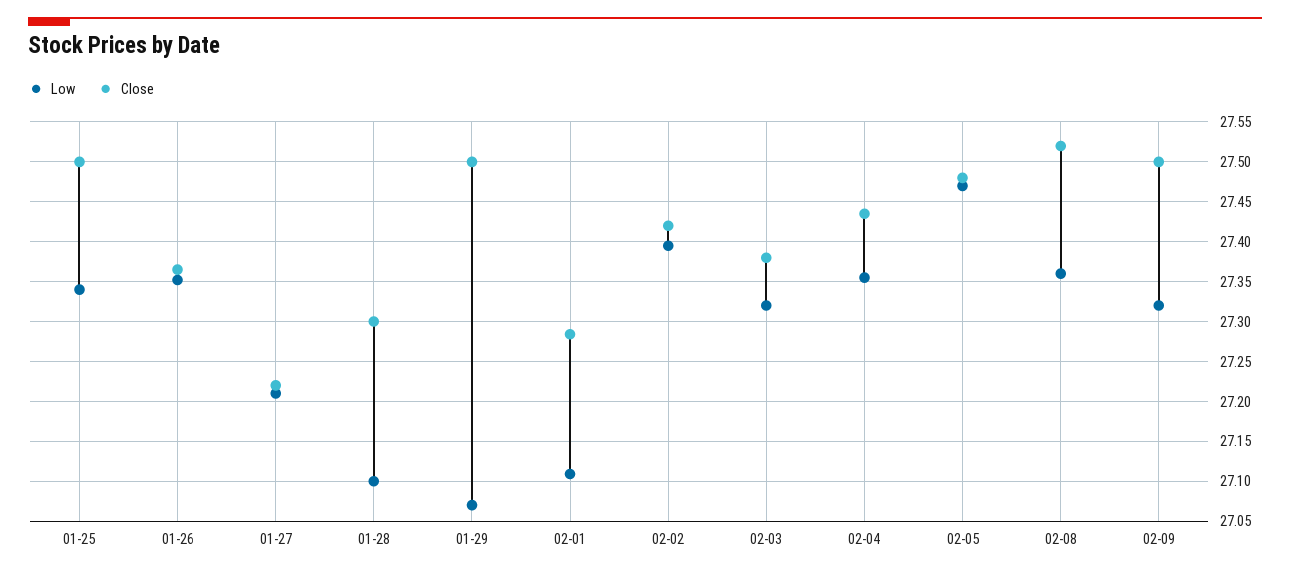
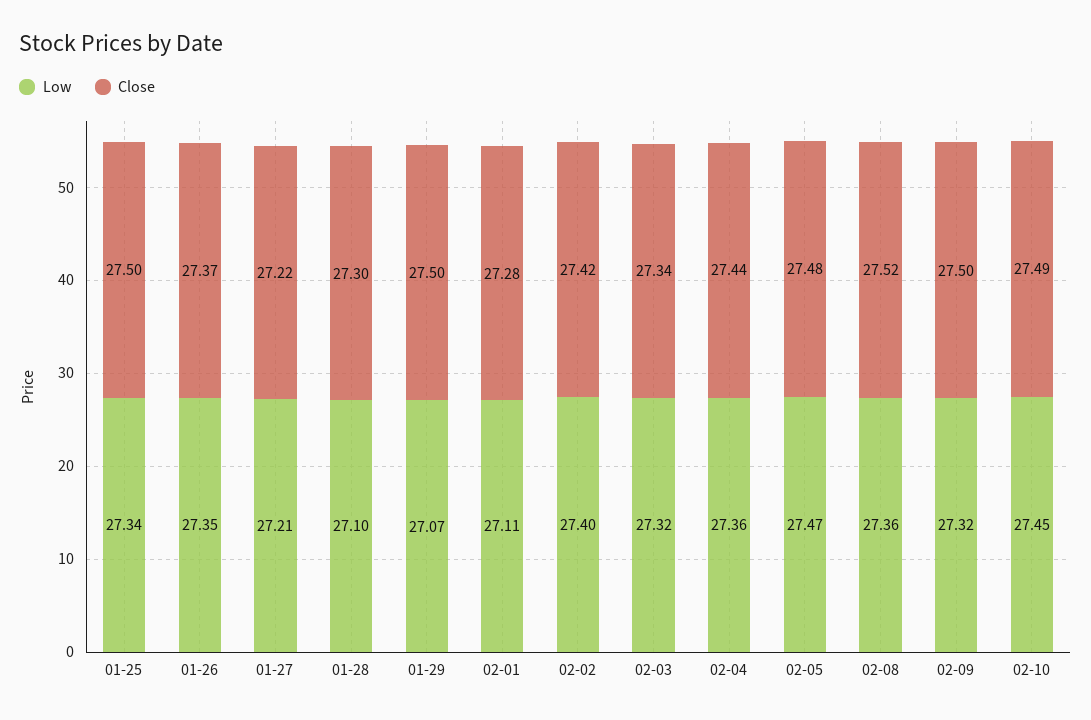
Close, 02-03: 27.38 -> 27.34
Low, 02-10: none -> 27.45
Close, 02-10: none -> 27.49

